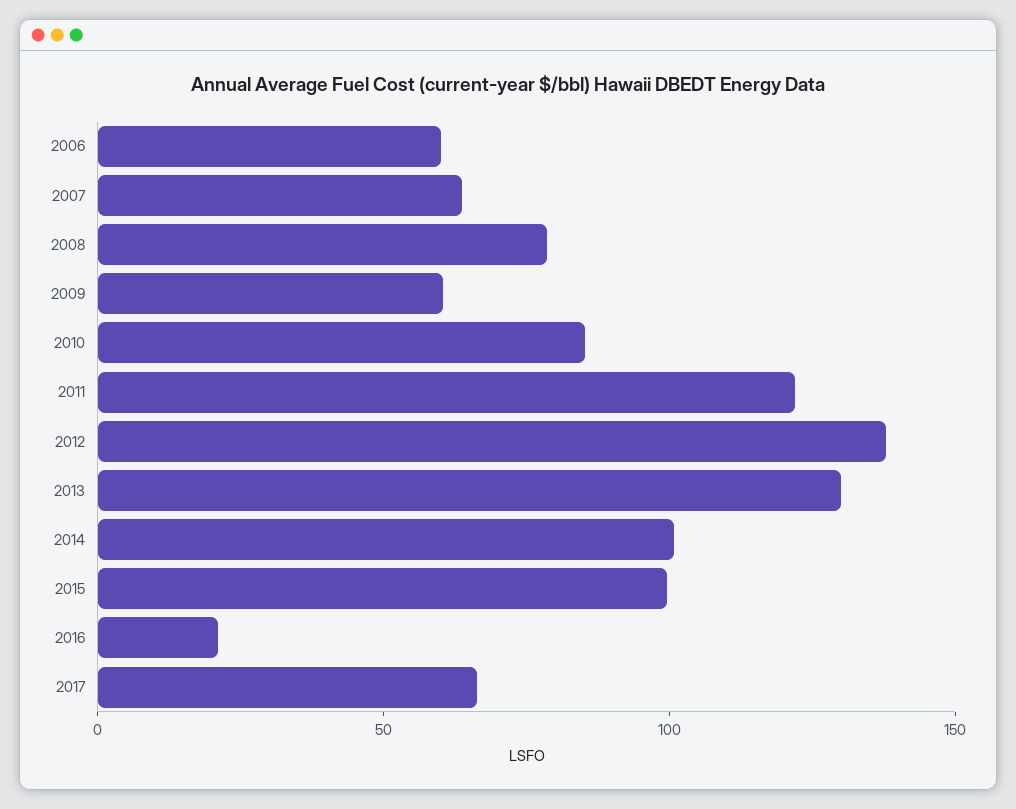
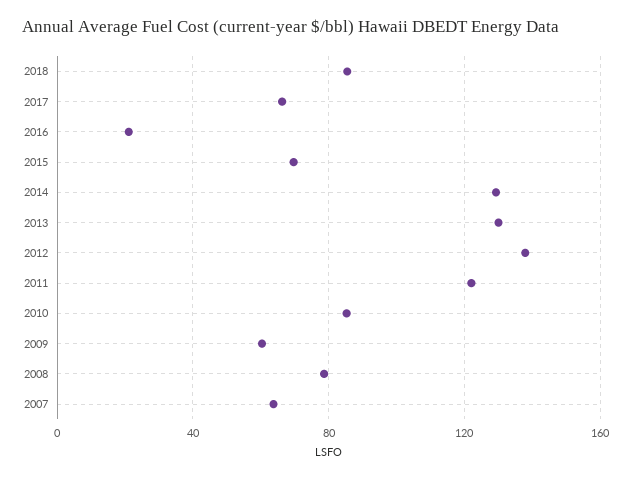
2006: 60 -> none
2014: 100 -> 130
2015: 100 -> 70
2018: none -> 85

